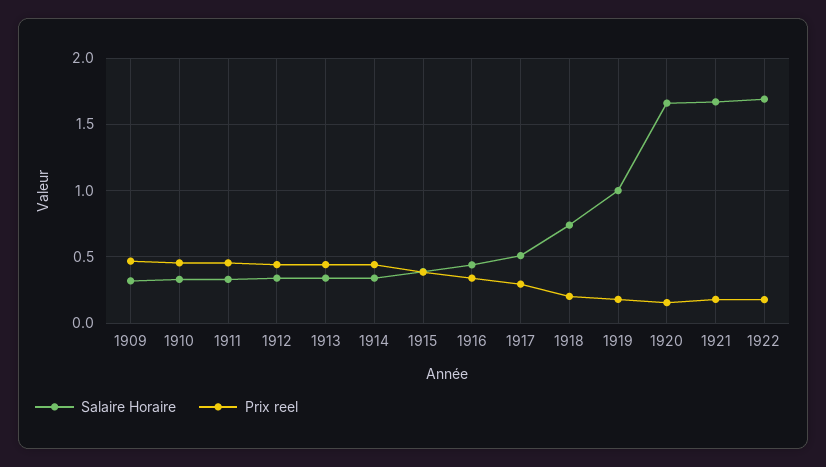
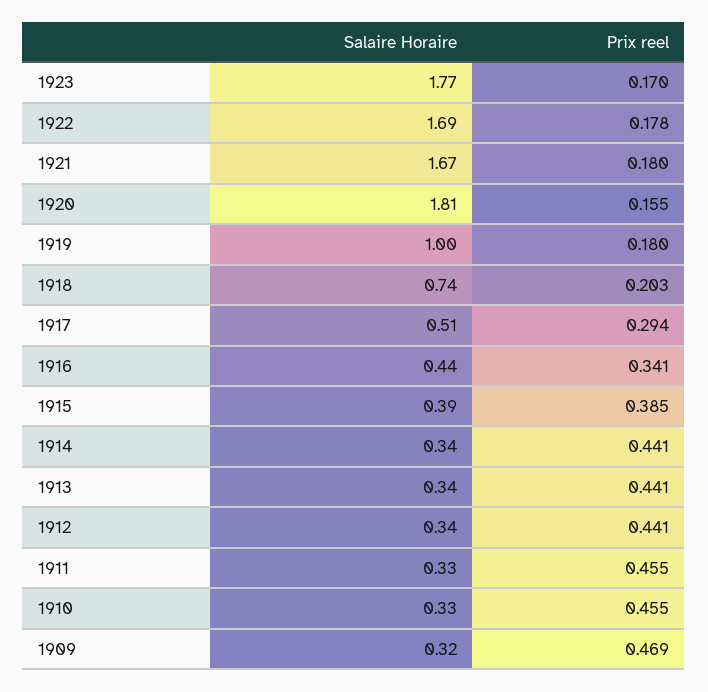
Salaire Horaire, 1920: 1.65 -> 1.81
Salaire Horaire, 1923: none -> 1.77
Prix reel, 1923: none -> 0.17

